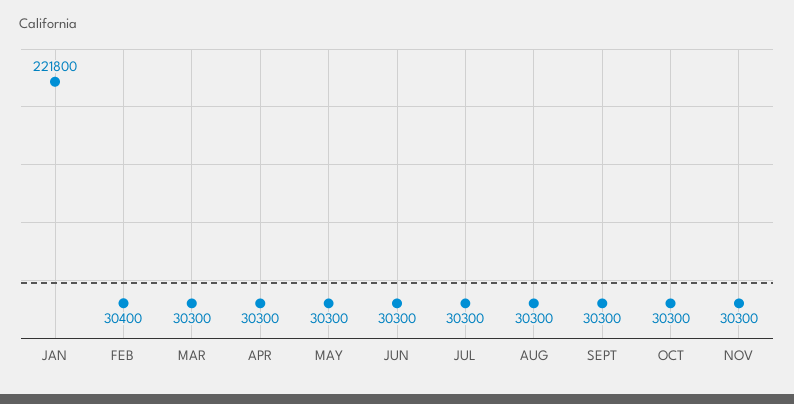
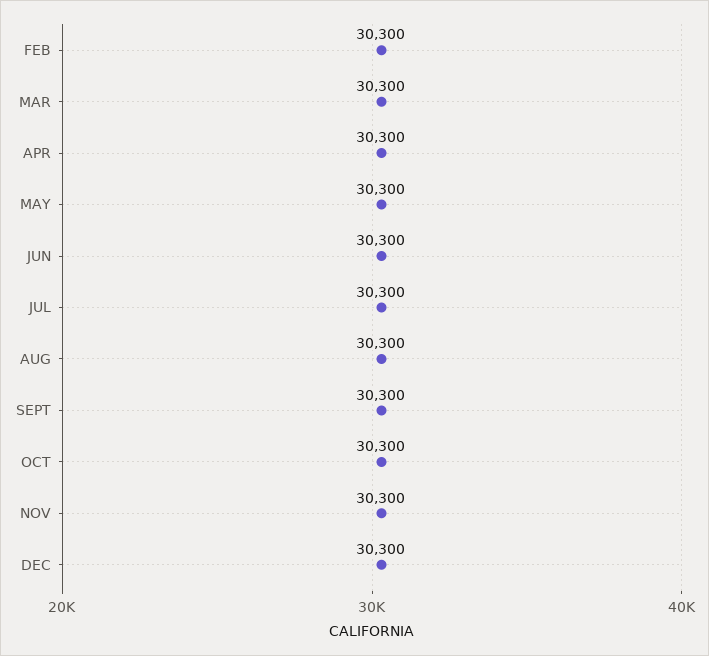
JAN: 221800 -> none
FEB: 30400 -> 30300
DEC: none -> 30300

